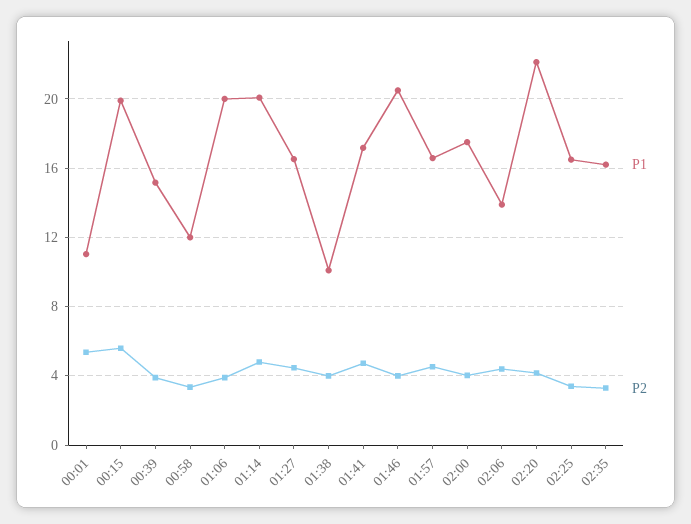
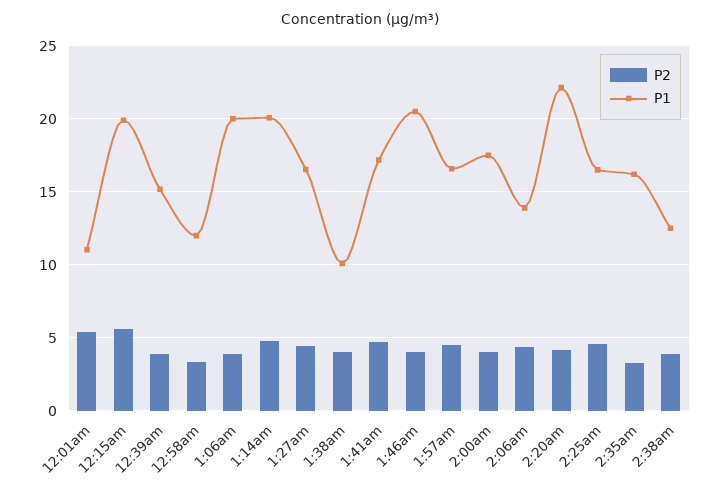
P2, 02:25: 3.5 -> 4.5
P2, 2:38am: none -> 4
P1, 2:38am: none -> 12.5

